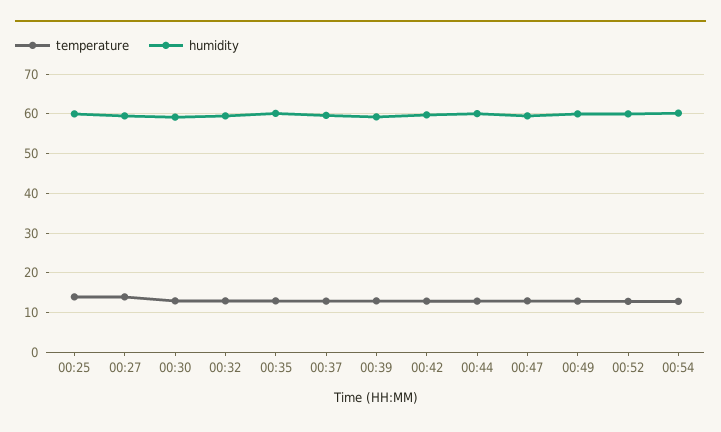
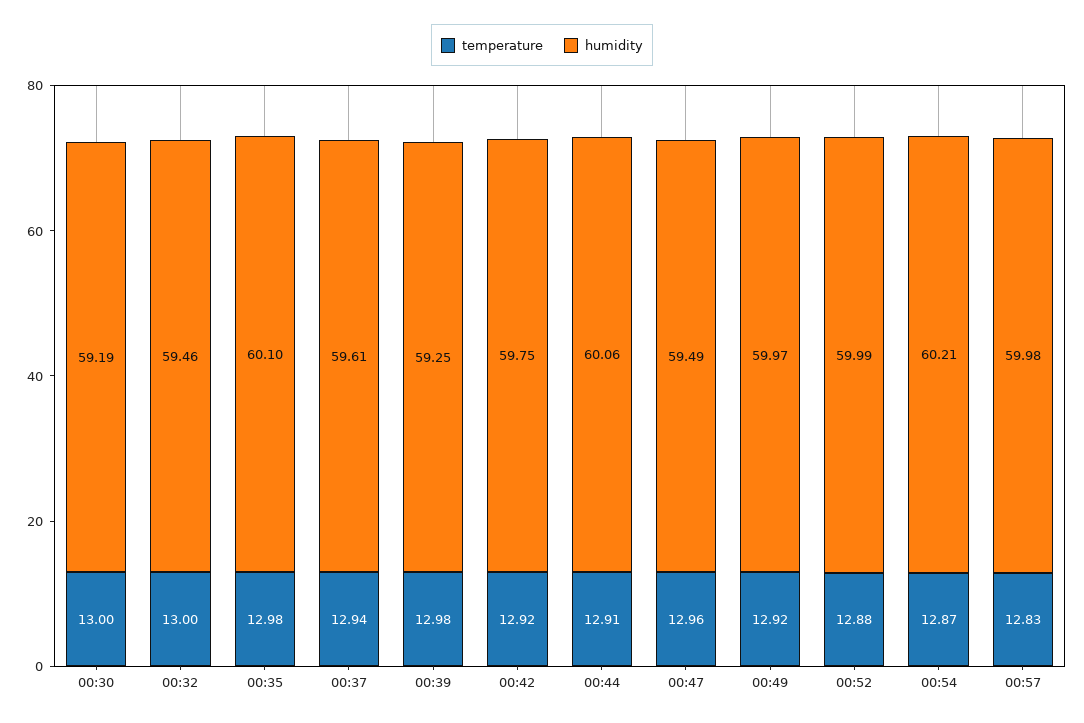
temperature, 00:25: 14 -> none
humidity, 00:25: 60 -> none
temperature, 00:27: 14 -> none
humidity, 00:27: 60 -> none
temperature, 00:57: none -> 12.83
humidity, 00:57: none -> 59.98

